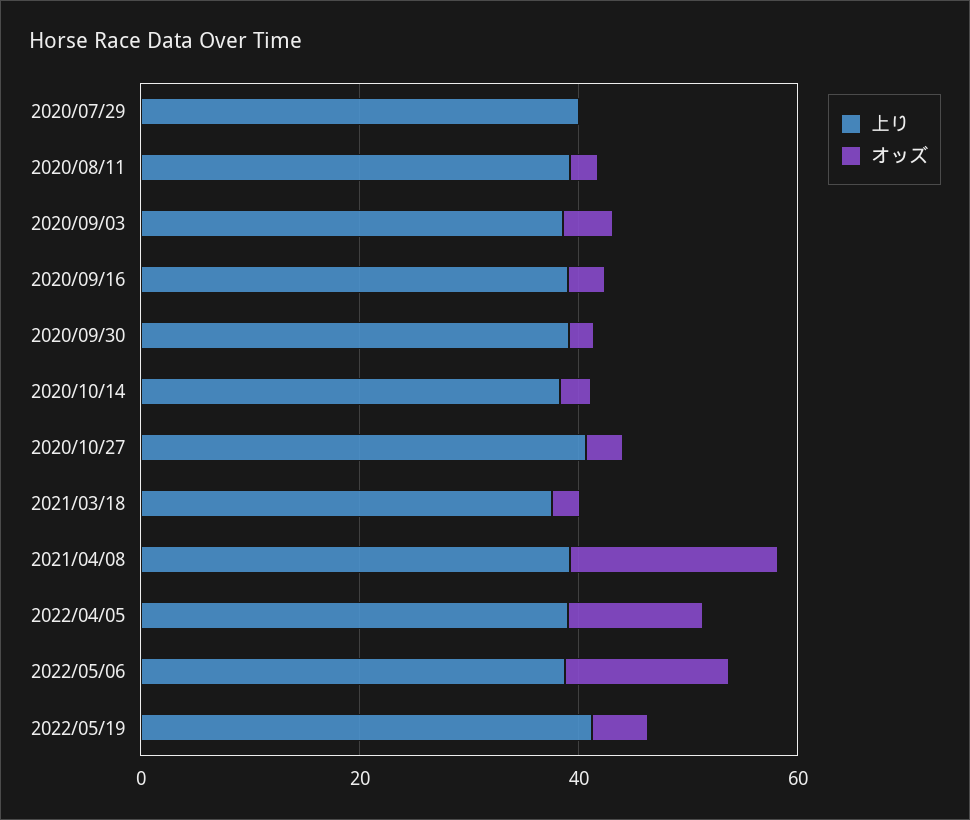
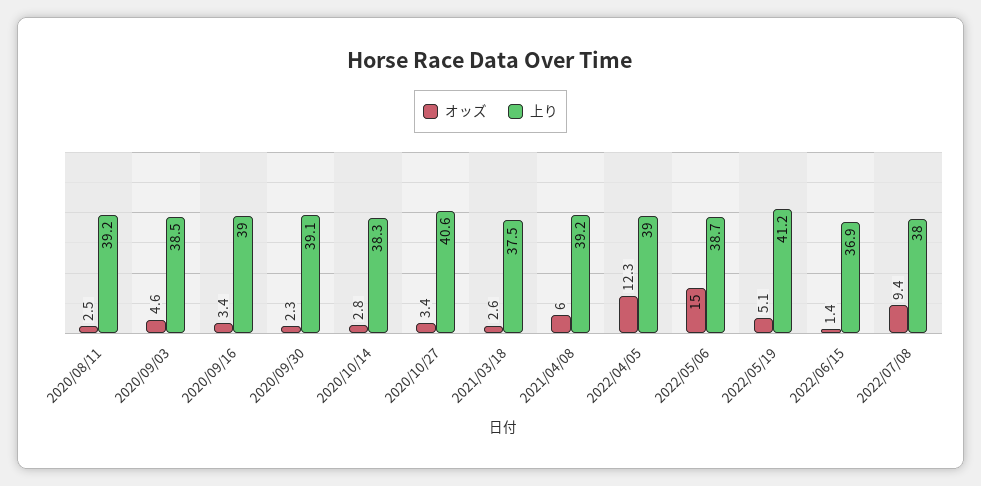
上り, 2020/07/29: 40 -> none
オッズ, 2020/07/29: 0 -> none
オッズ, 2021/04/08: 20 -> 6
オッズ, 2022/06/15: none -> 1.4
上り, 2022/06/15: none -> 36.9
オッズ, 2022/07/08: none -> 9.4
上り, 2022/07/08: none -> 38

